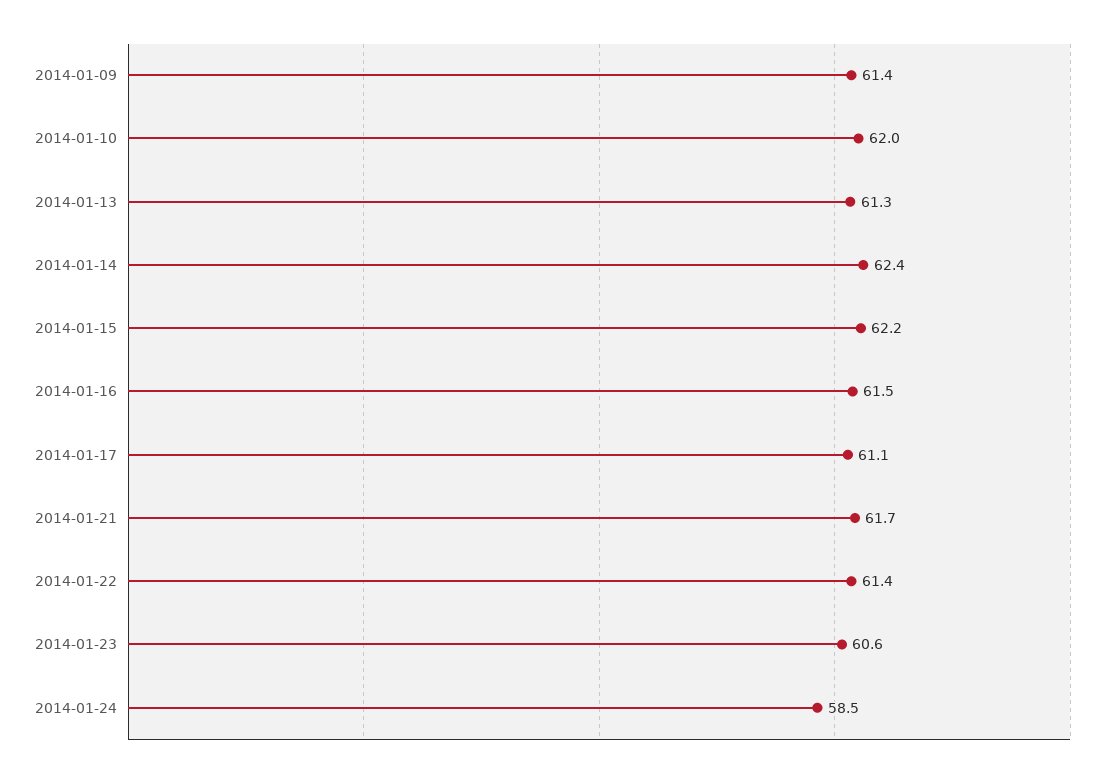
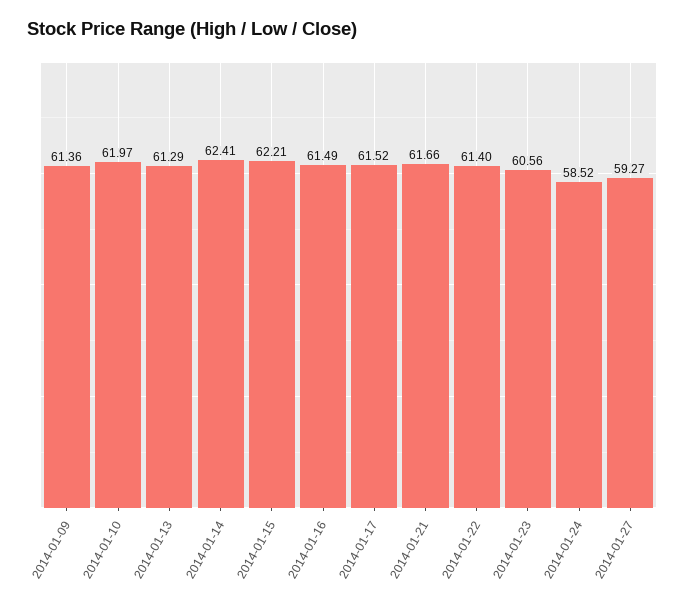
2014-01-17: 61.1 -> 61.52
2014-01-27: none -> 59.27

